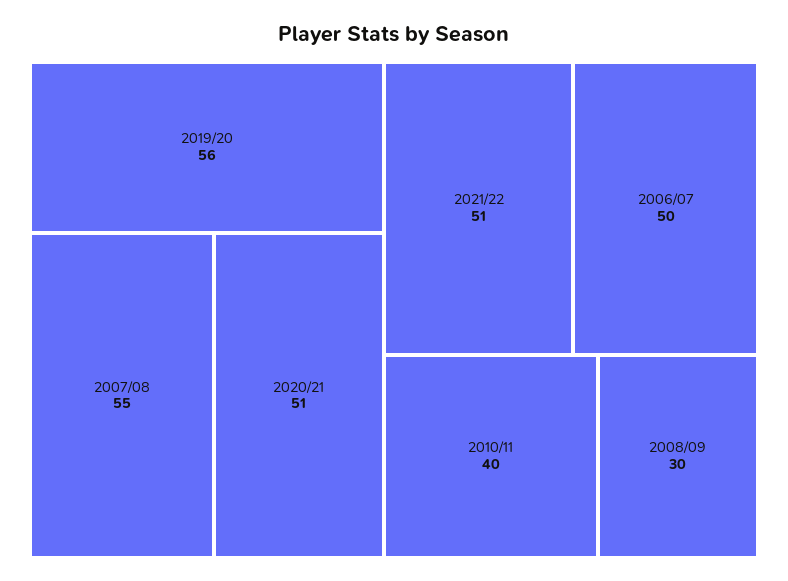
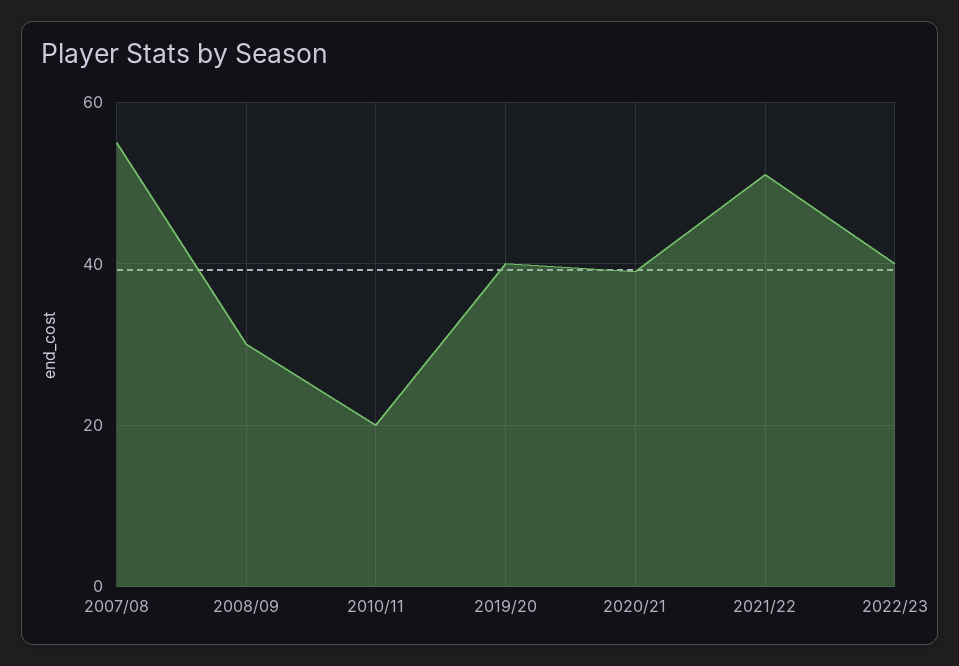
2019/20: 56 -> 40
2020/21: 51 -> 40
2006/07: 50 -> none
2010/11: 40 -> 20
2022/23: none -> 40

